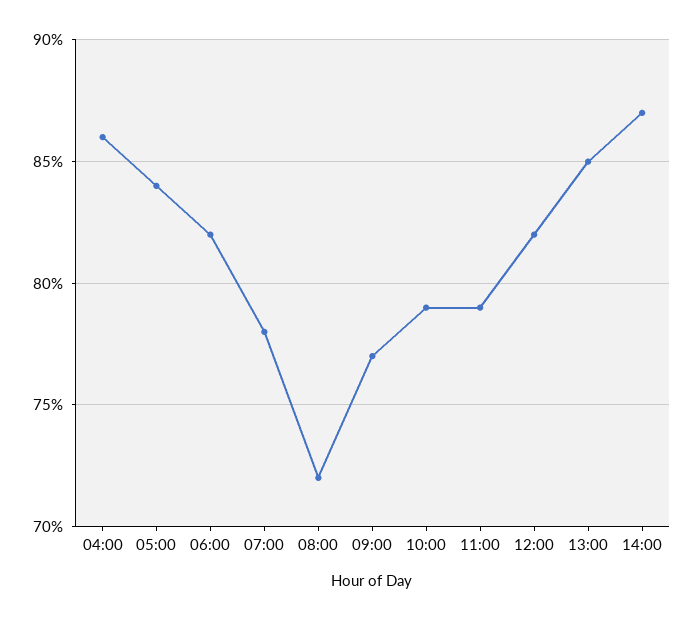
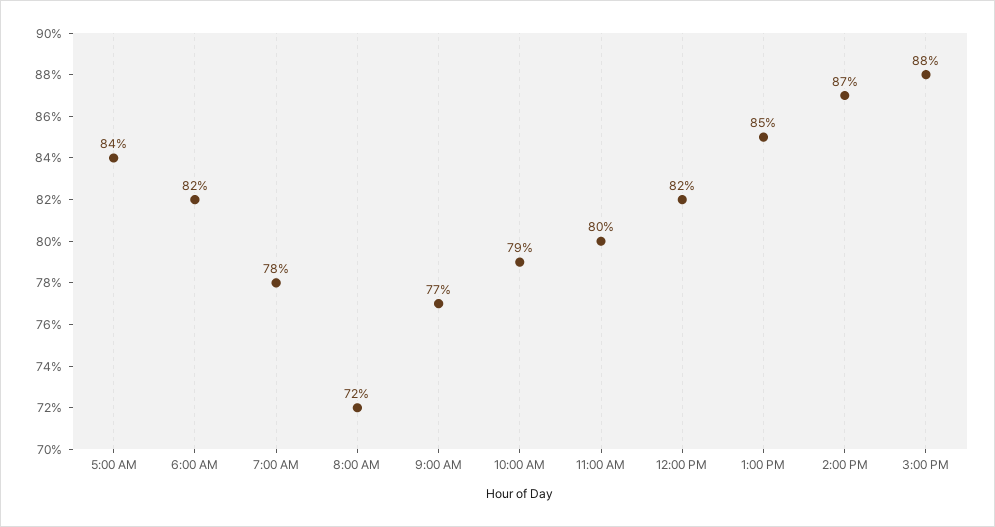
04:00: 86 -> none
11:00: 79 -> 80
3:00 PM: none -> 88

